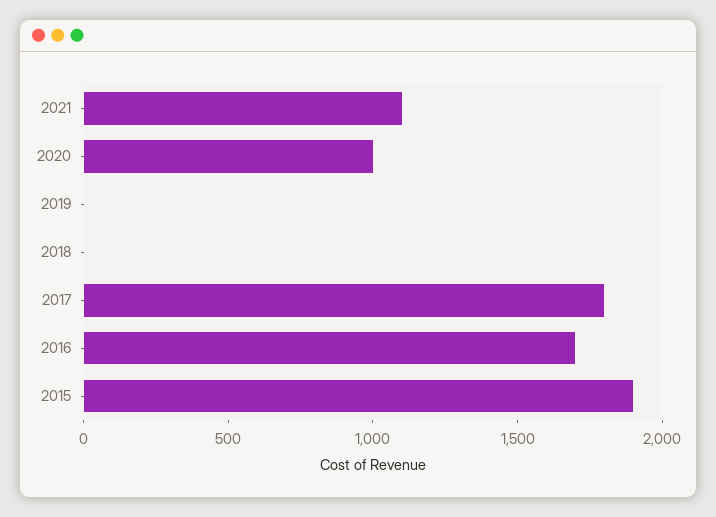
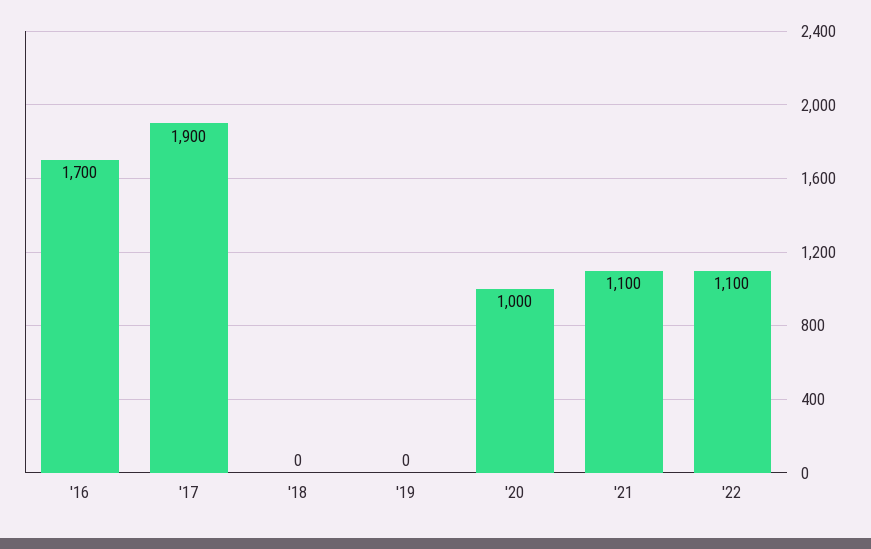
2017: 1800 -> 1900
2015: 1900 -> none
'22: none -> 1100

